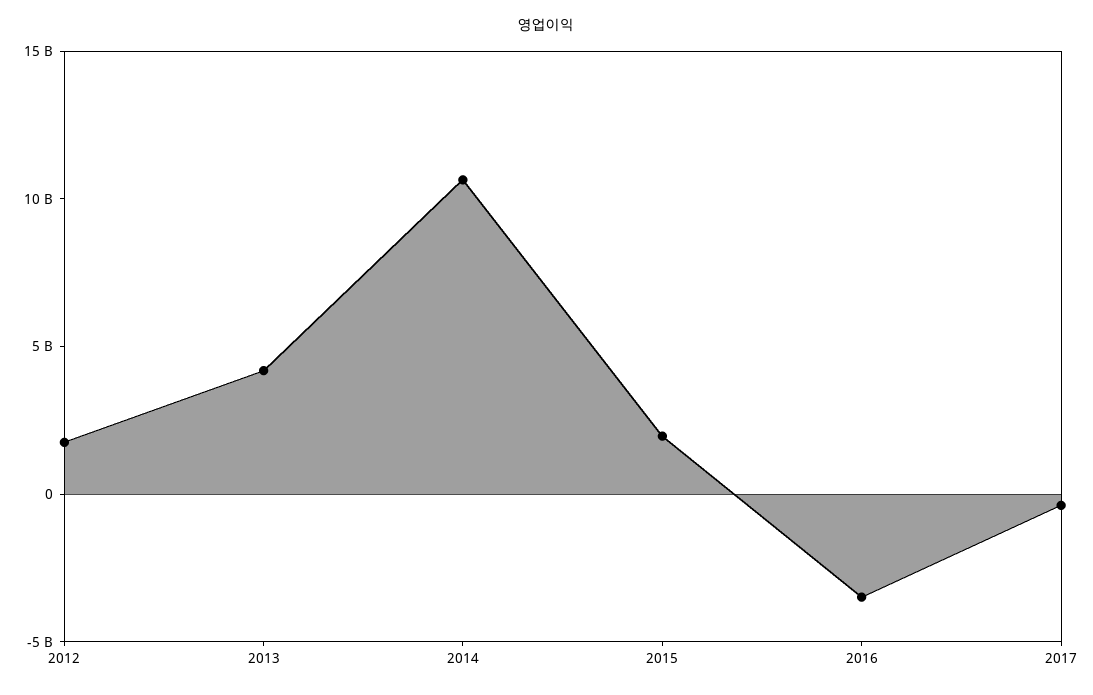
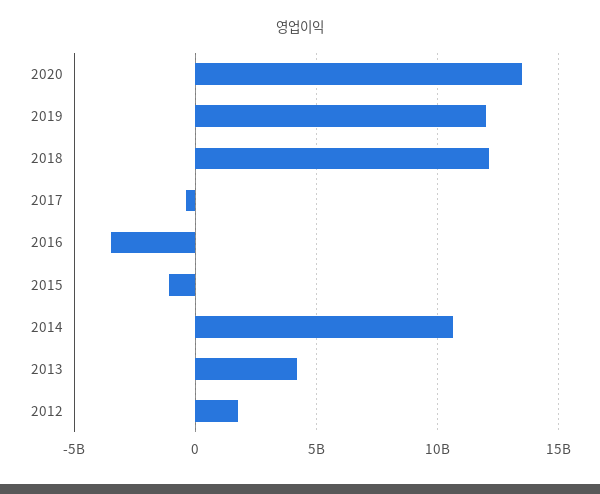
2015: 2000000000 -> -1000000000
2020: none -> 13500000000
2019: none -> 12000000000
2018: none -> 12000000000

